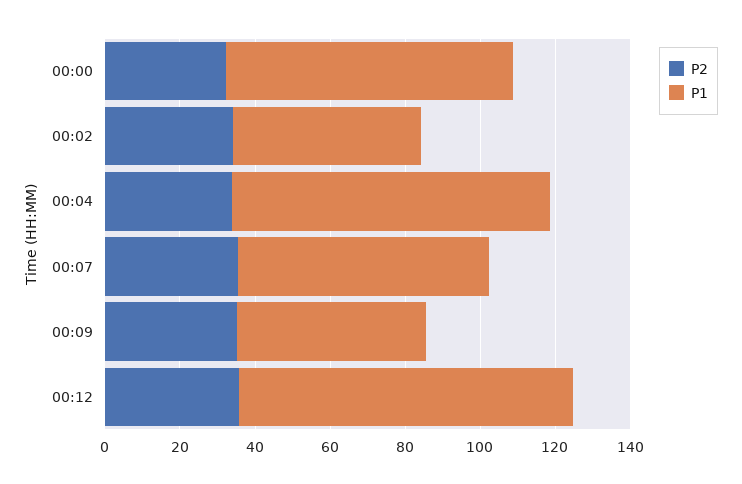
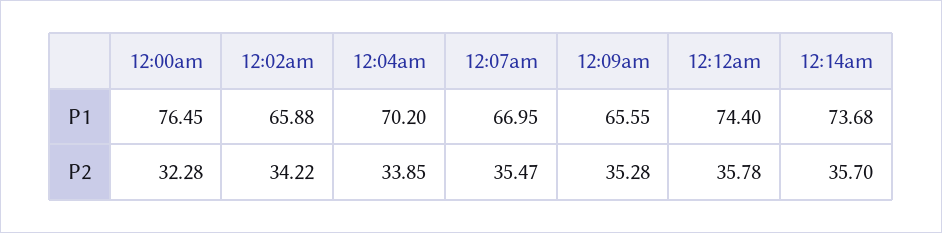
P1, 00:02: 50 -> 65.88
P1, 00:04: 85 -> 70.2
P1, 00:09: 50 -> 65.55
P1, 00:12: 90 -> 74.4
P1, 12:14am: none -> 73.68
P2, 12:14am: none -> 35.7

